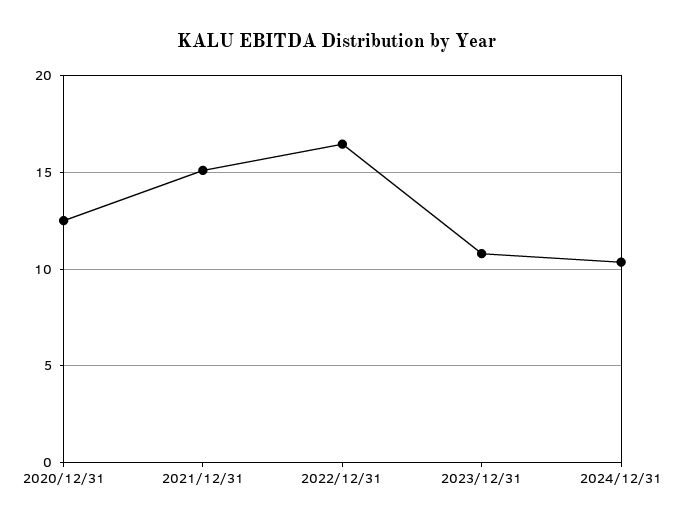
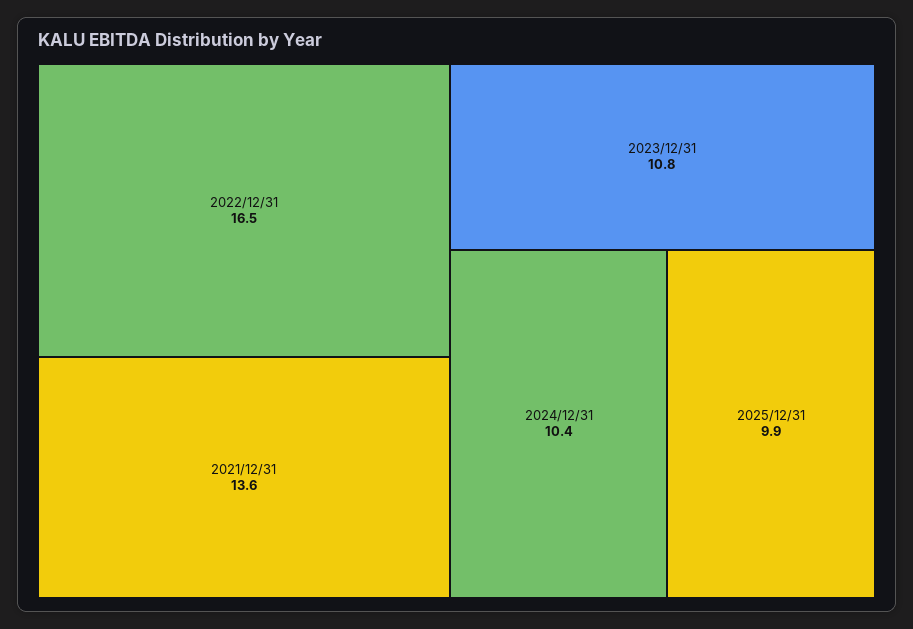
2020/12/31: 12.5 -> none
2021/12/31: 15 -> 13.6
2025/12/31: none -> 9.9

